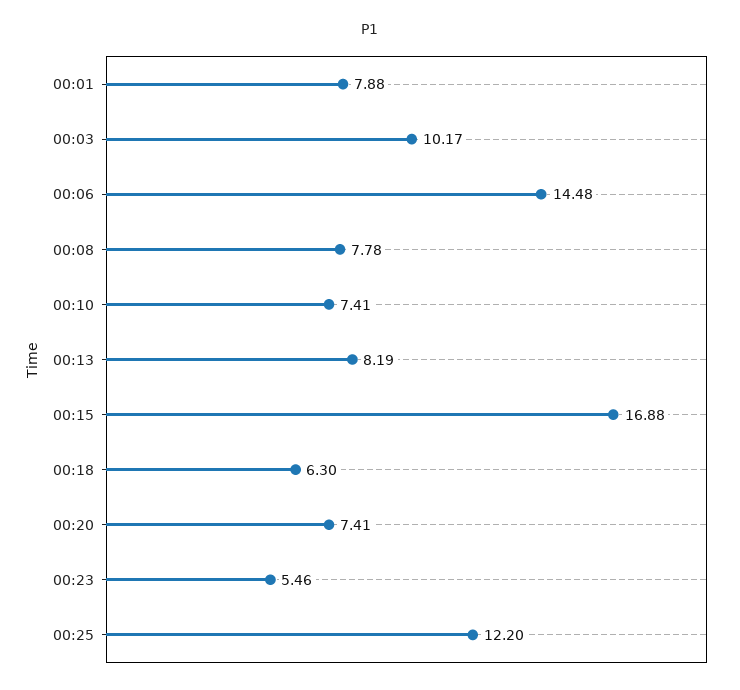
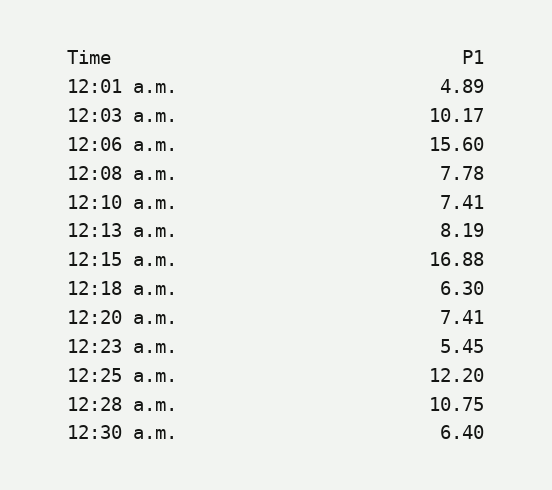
00:01: 7.88 -> 4.89
00:06: 14.48 -> 15.6
00:23: 5.46 -> 5.45
12:28 a.m.: none -> 10.75
12:30 a.m.: none -> 6.4

